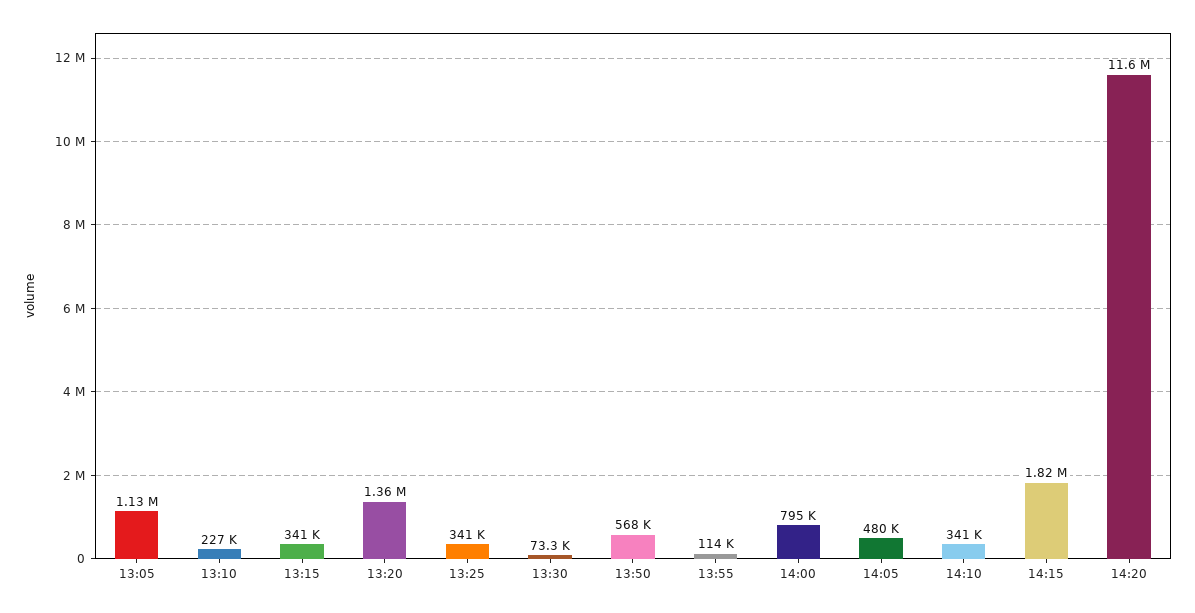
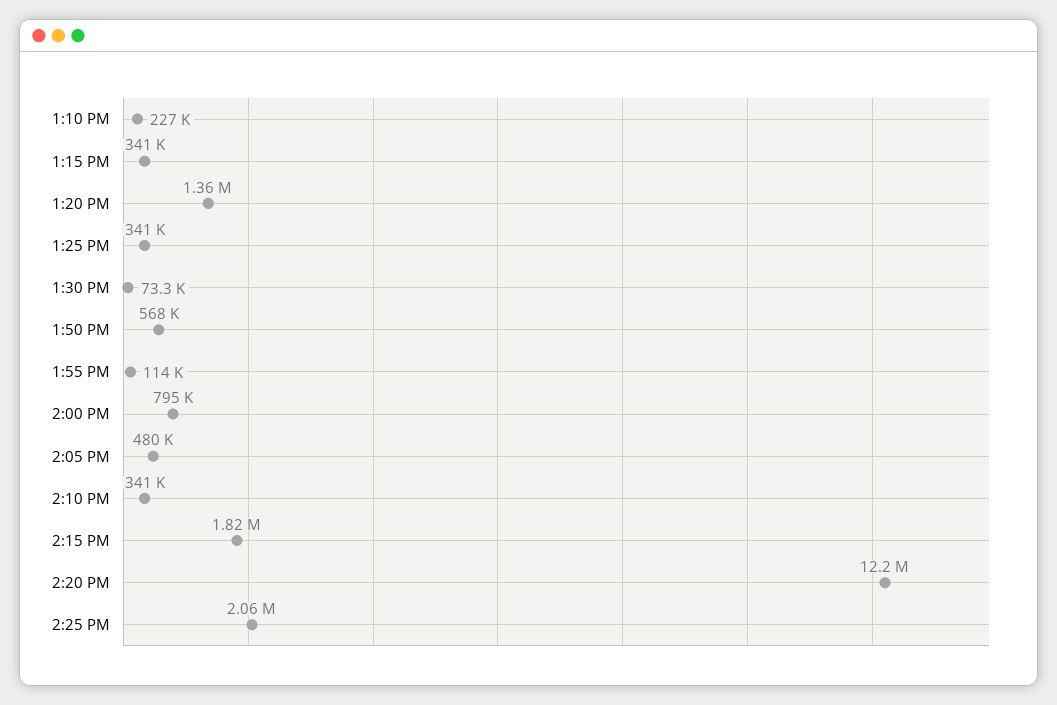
13:05: 1130000 -> none
14:20: 11600000 -> 12200000
2:25 PM: none -> 2060000

